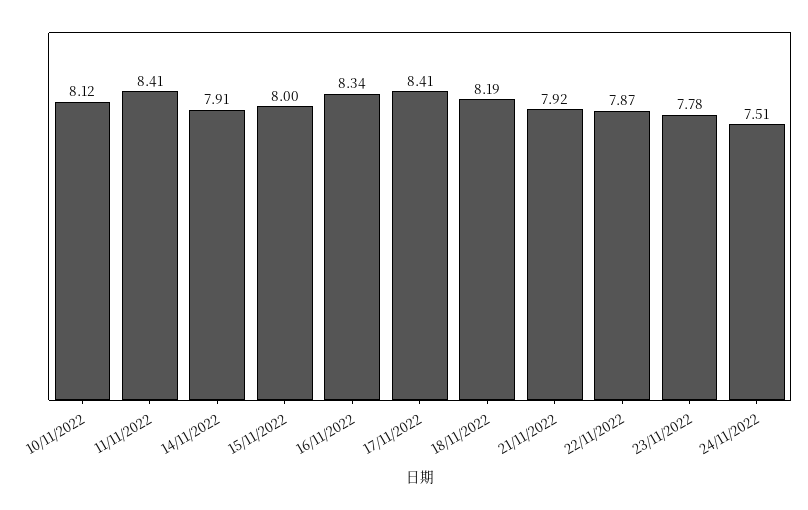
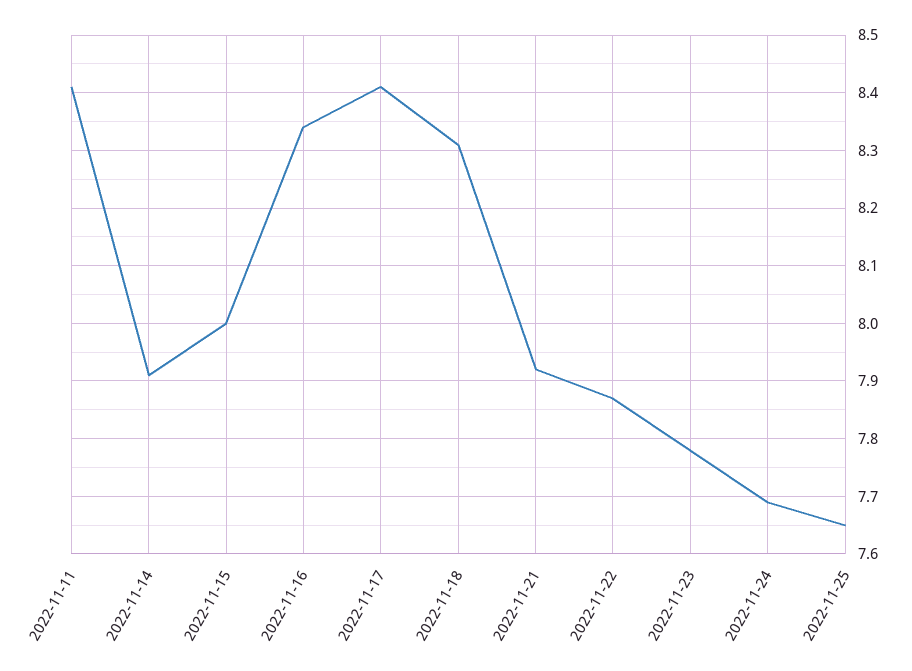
10/11/2022: 8.12 -> none
18/11/2022: 8.19 -> 8.3
24/11/2022: 7.51 -> 7.7
2022-11-25: none -> 7.65

